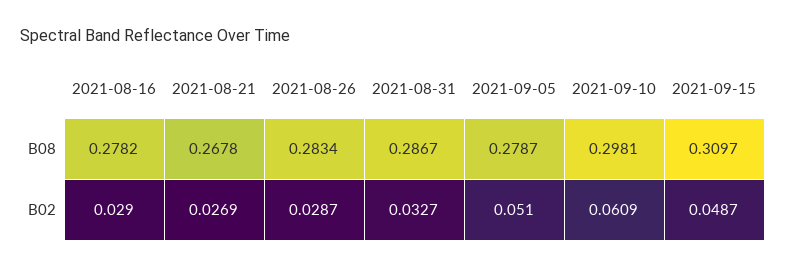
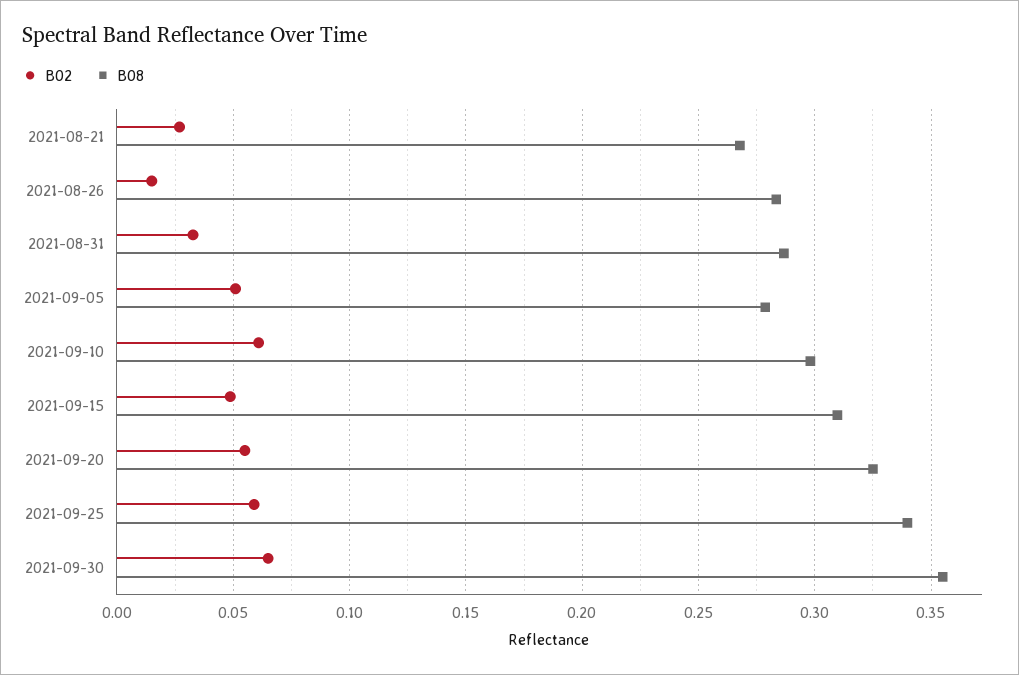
B08, 2021-08-16: 0.2782 -> none
B02, 2021-08-16: 0.029 -> none
B02, 2021-08-26: 0.0287 -> 0.015
B02, 2021-09-20: none -> 0.055
B08, 2021-09-20: none -> 0.325
B02, 2021-09-25: none -> 0.06
B08, 2021-09-25: none -> 0.34
B02, 2021-09-30: none -> 0.065
B08, 2021-09-30: none -> 0.355

